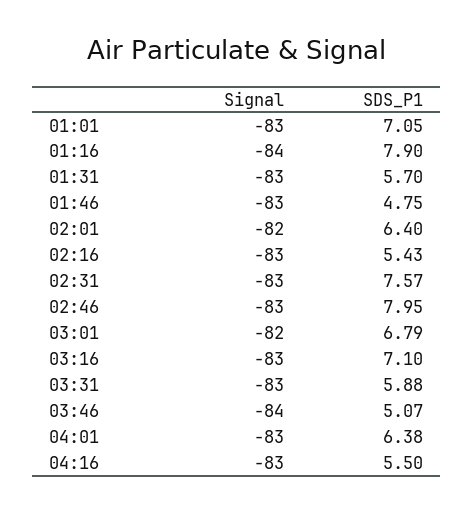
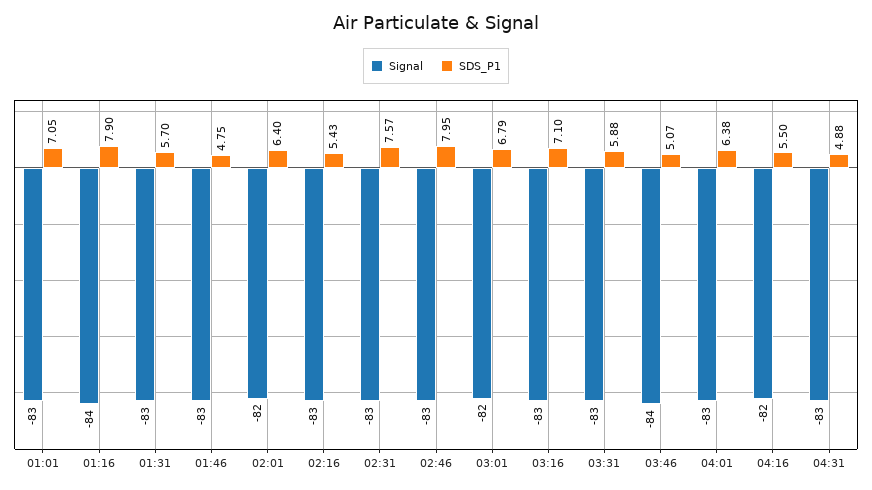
Signal, 04:16: -83 -> -82
Signal, 04:31: none -> -83
SDS_P1, 04:31: none -> 4.88

